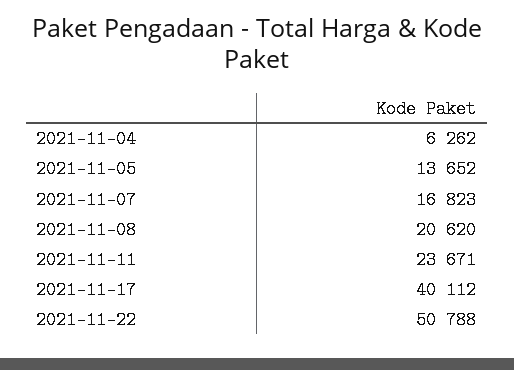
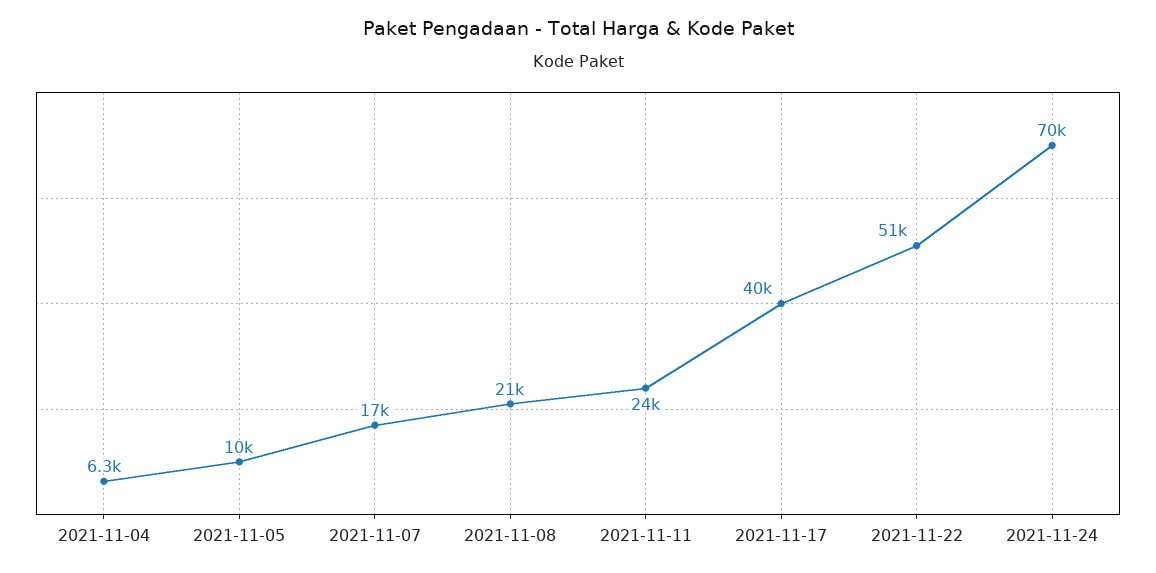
2021-11-05: 13652 -> 10000
2021-11-24: none -> 70000

